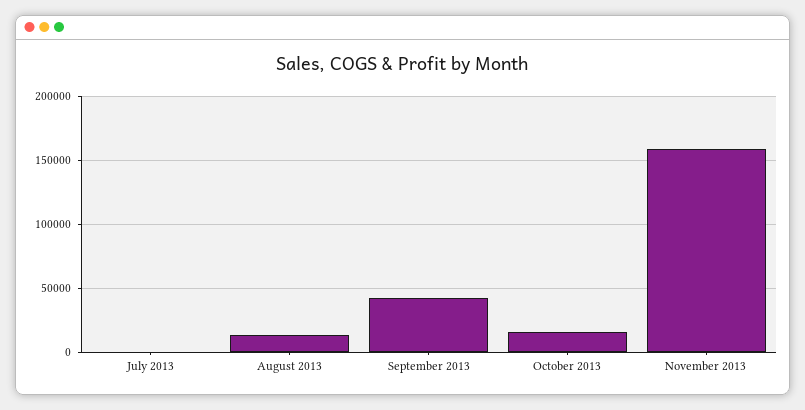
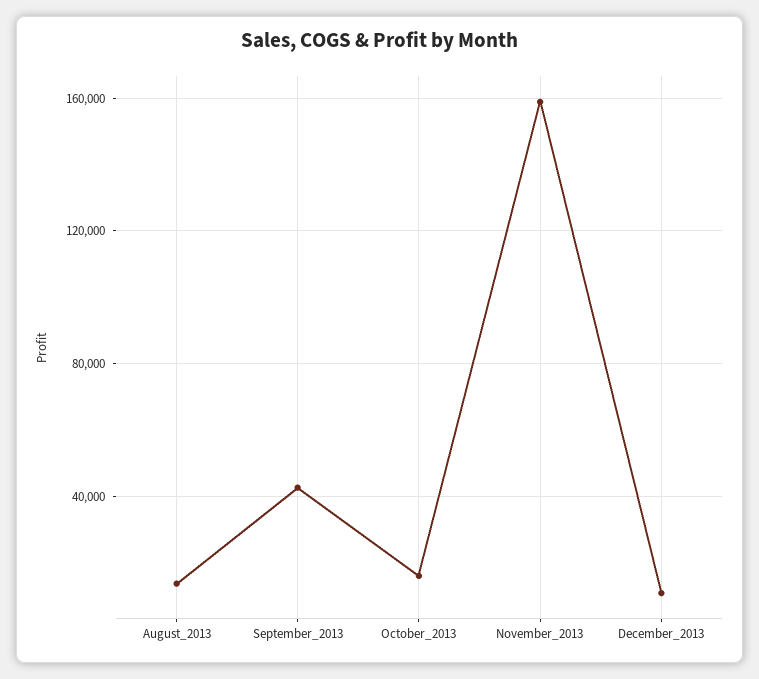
July 2013: 0 -> none
December_2013: none -> 10000

